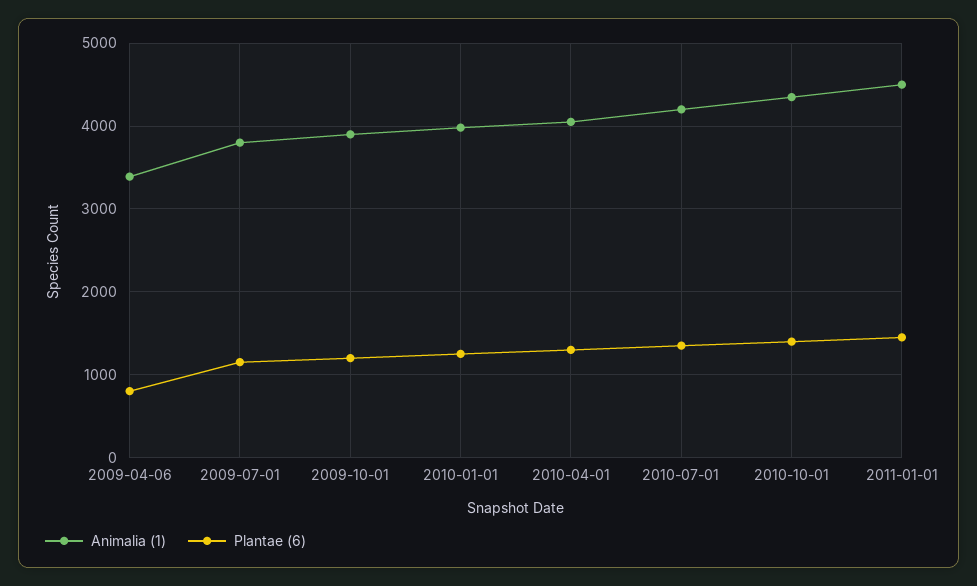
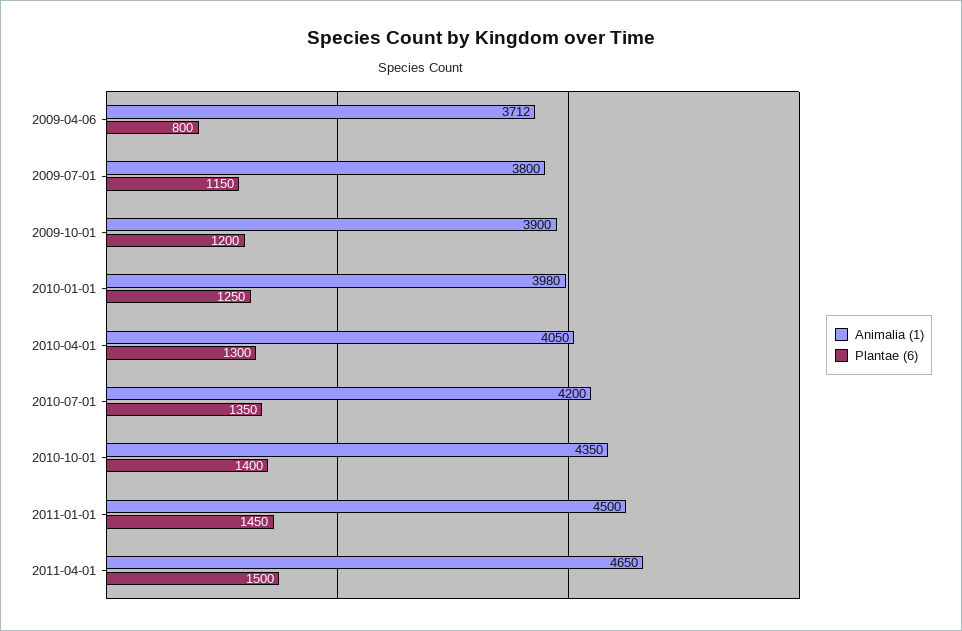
Animalia (1), 2009-04-06: 3400 -> 3712
Animalia (1), 2011-04-01: none -> 4650
Plantae (6), 2011-04-01: none -> 1500

